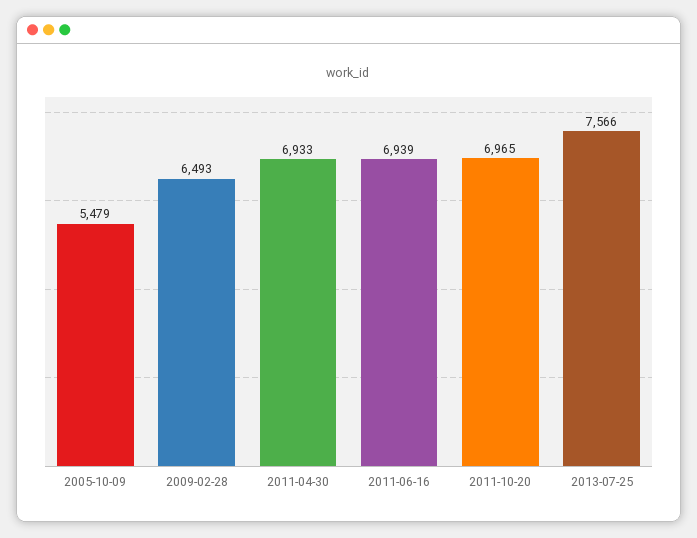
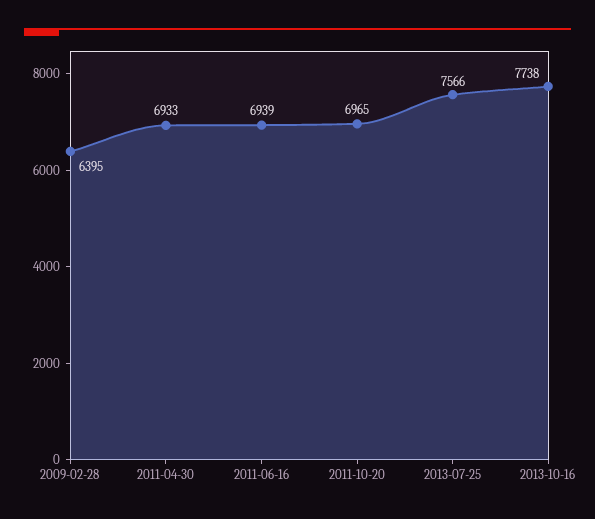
2005-10-09: 5479 -> none
2009-02-28: 6493 -> 6395
2013-10-16: none -> 7738

